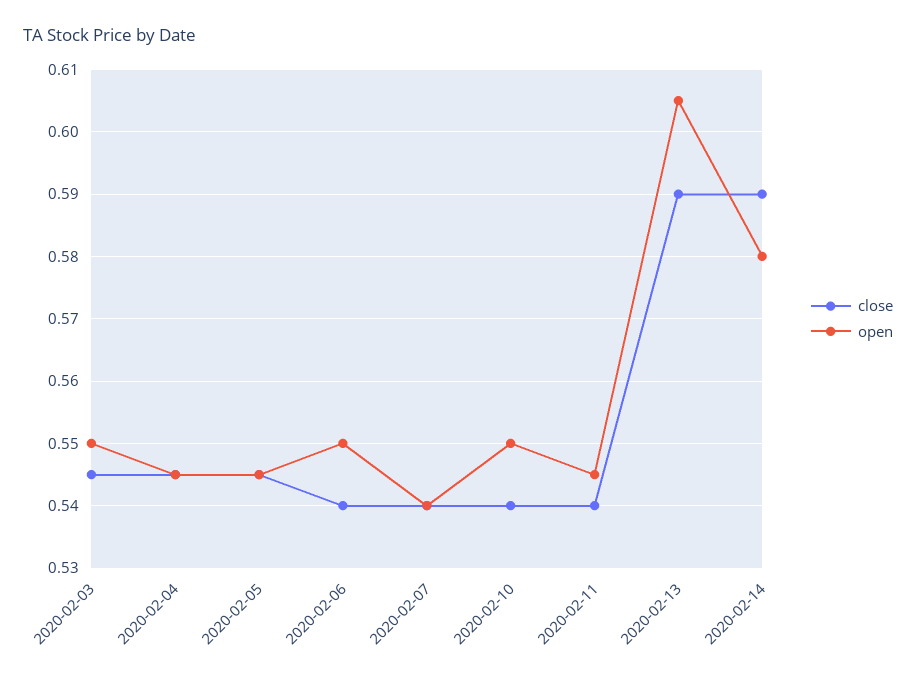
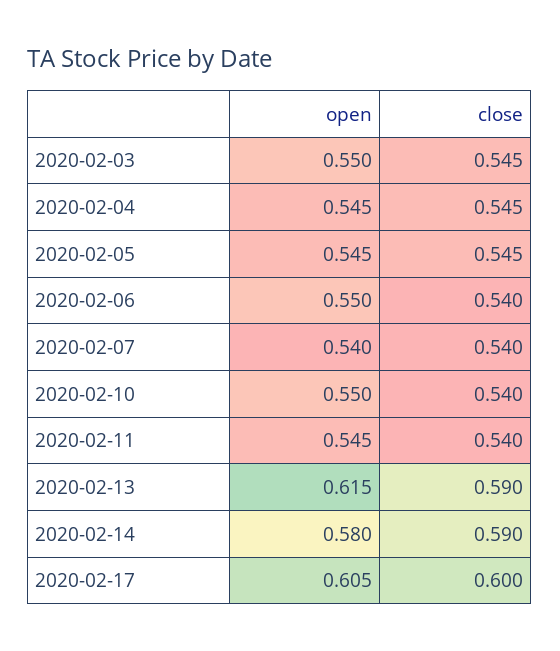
open, 2020-02-13: 0.605 -> 0.615
open, 2020-02-17: none -> 0.605
close, 2020-02-17: none -> 0.6

